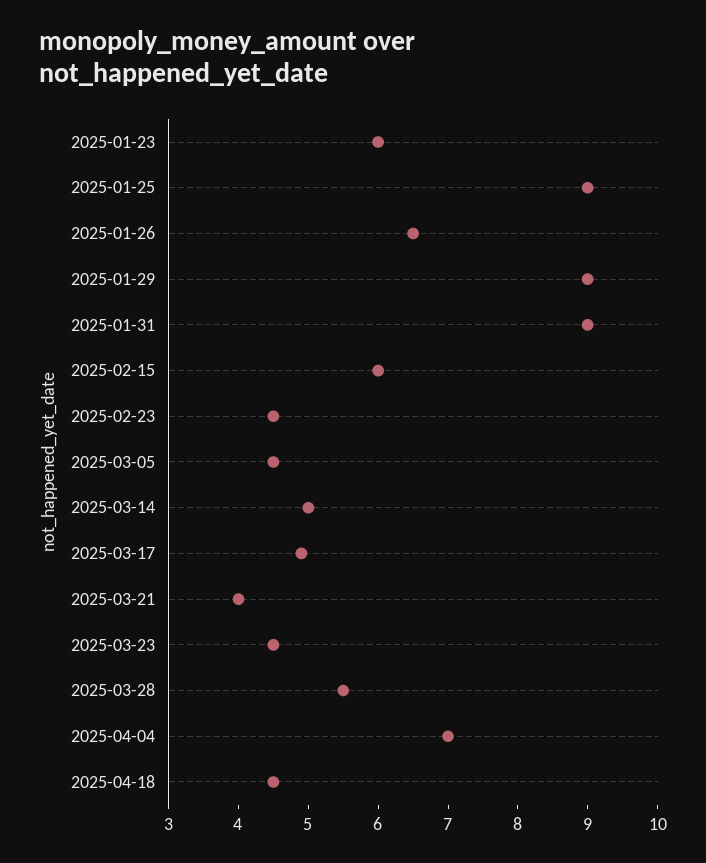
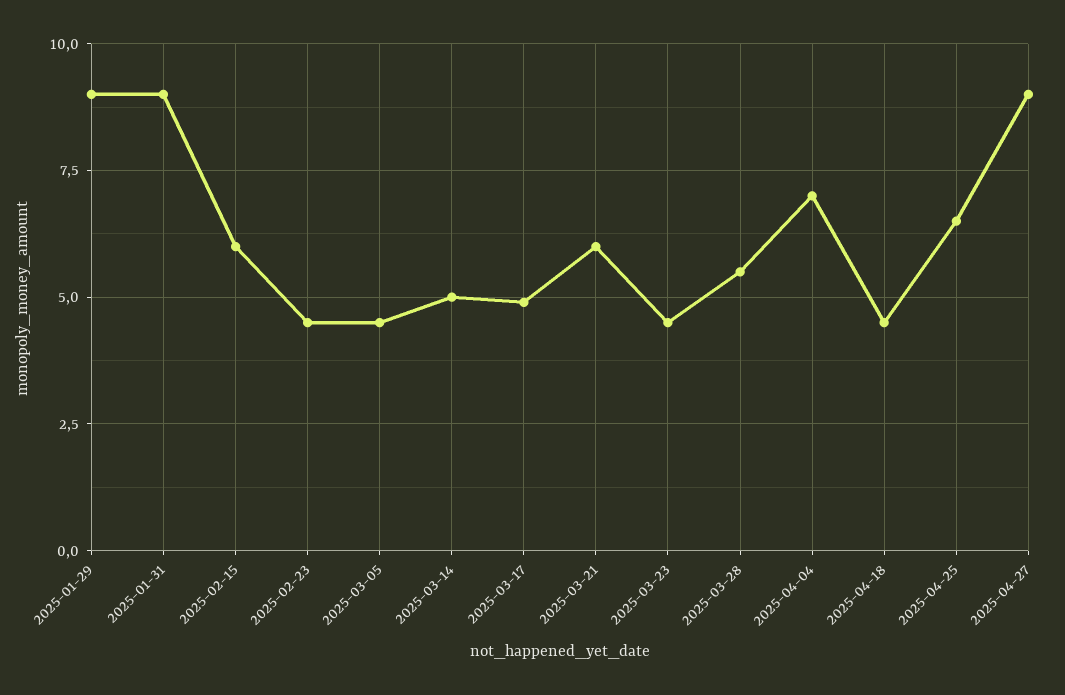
2025-01-23: 6 -> none
2025-01-25: 9 -> none
2025-01-26: 6.5 -> none
2025-03-21: 4 -> 6
2025-04-25: none -> 6.5
2025-04-27: none -> 9

